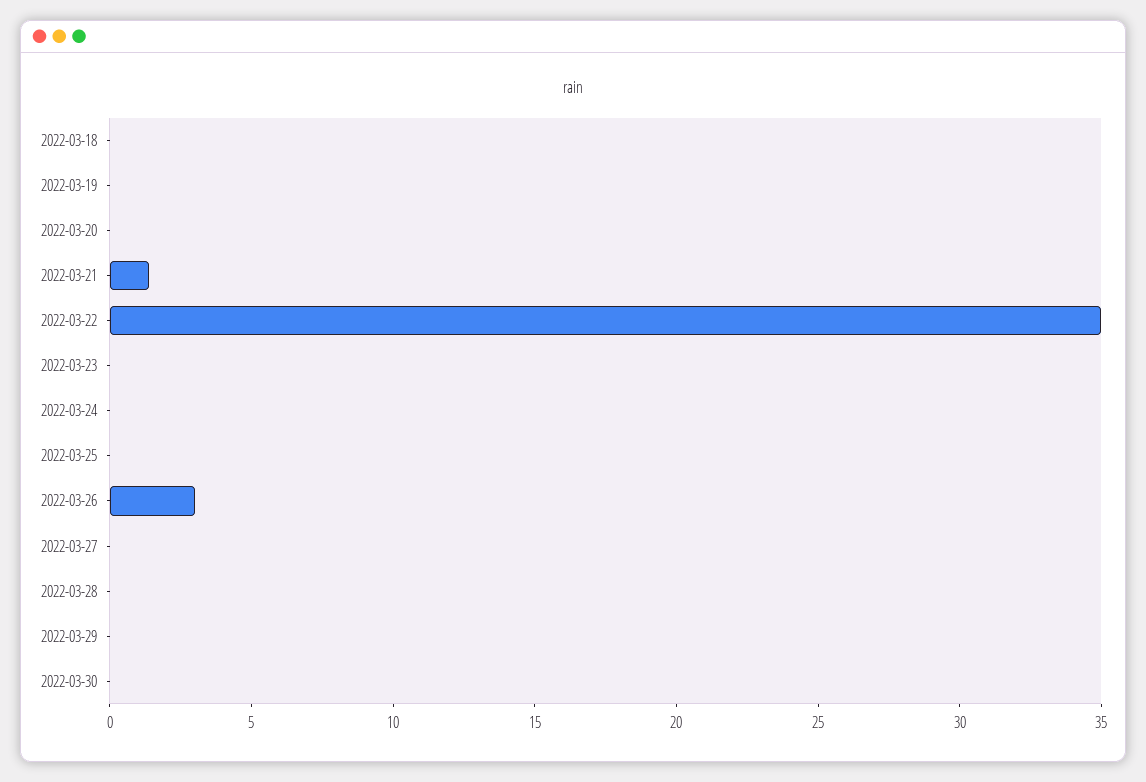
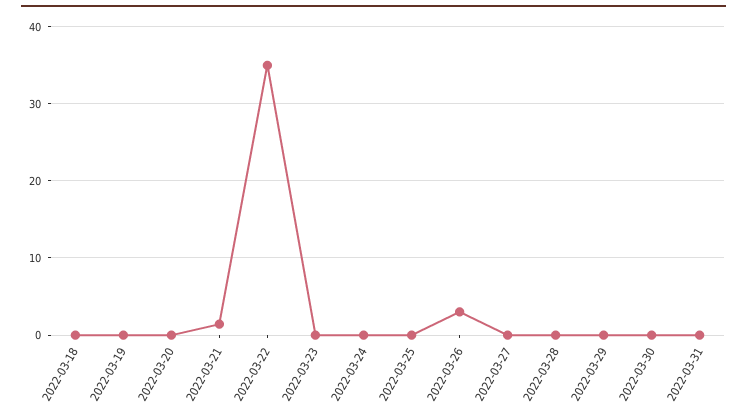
2022-03-31: none -> 0

